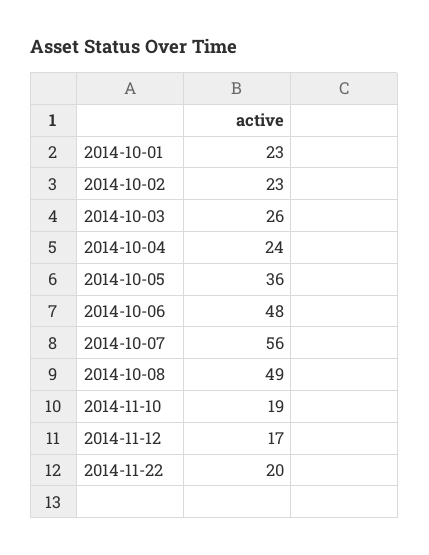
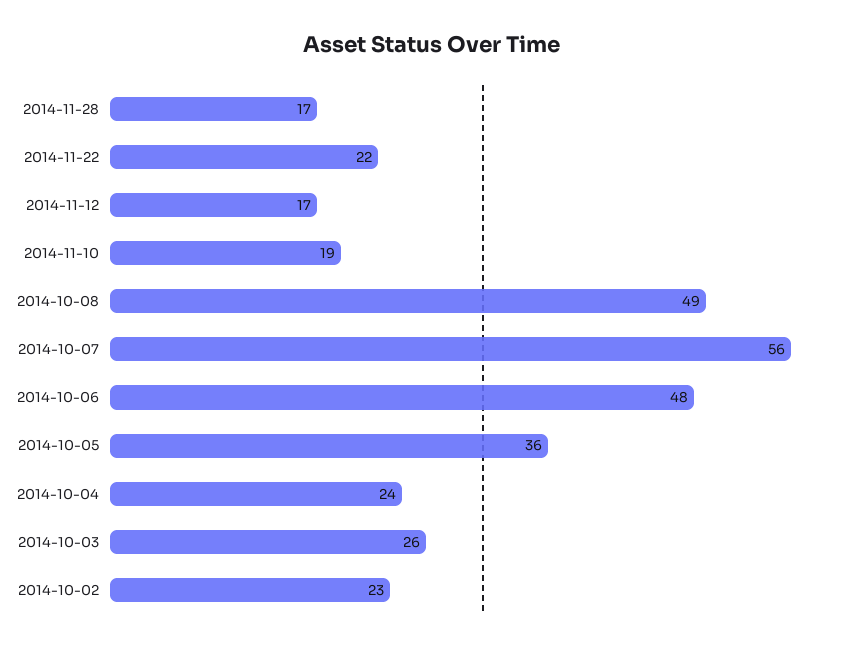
2014-10-01: 23 -> none
2014-11-22: 20 -> 22
2014-11-28: none -> 17

